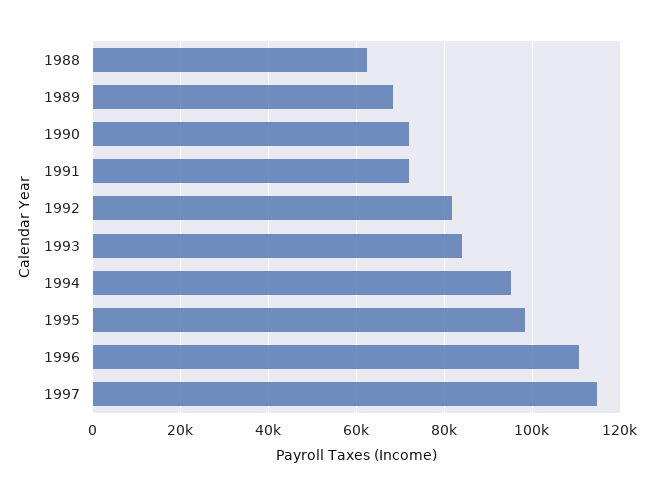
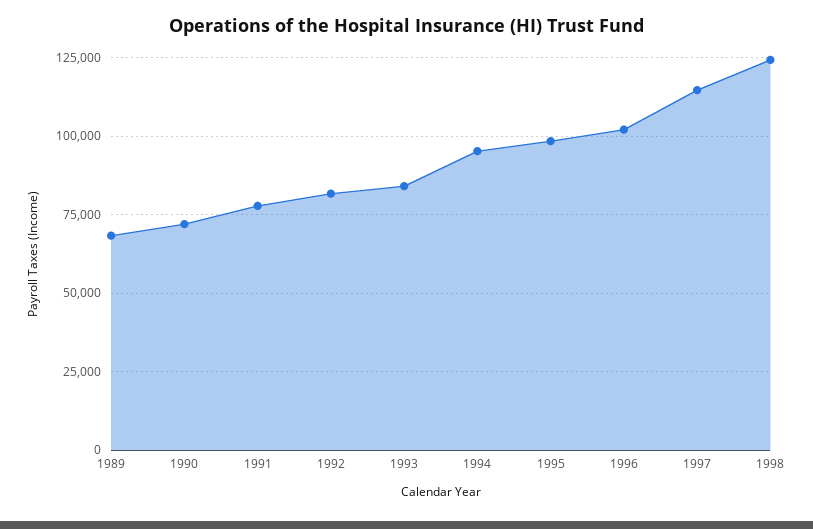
1988: 62000 -> none
1991: 72000 -> 77500
1996: 110000 -> 102500
1998: none -> 125000

